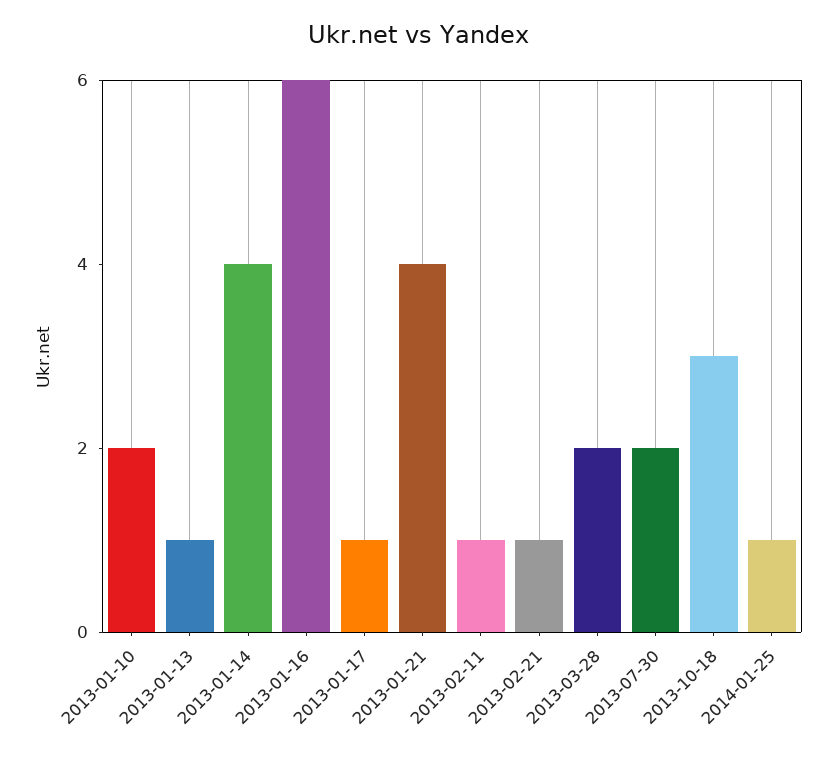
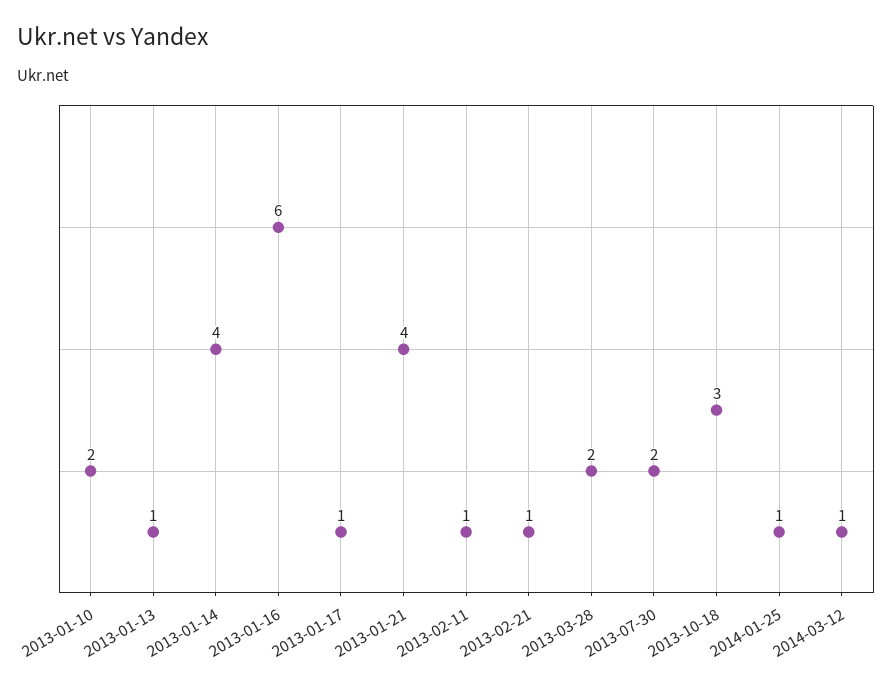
2014-03-12: none -> 1

